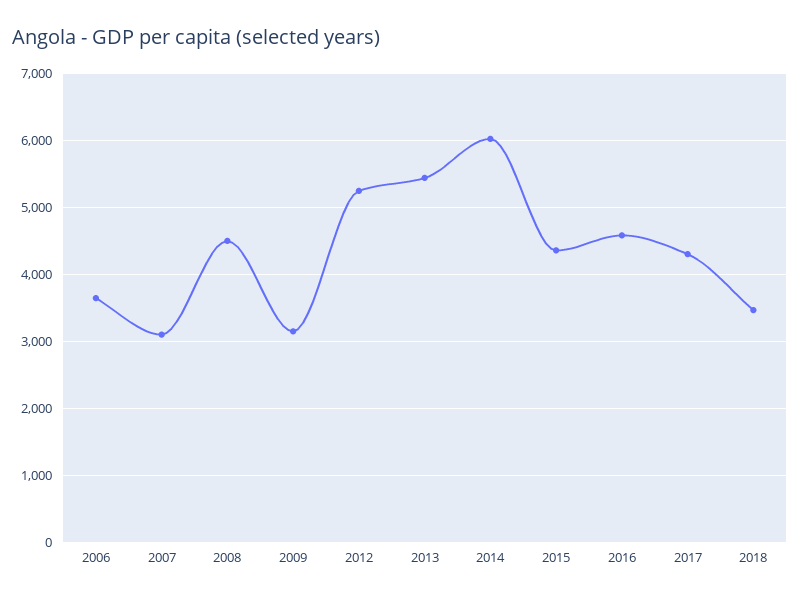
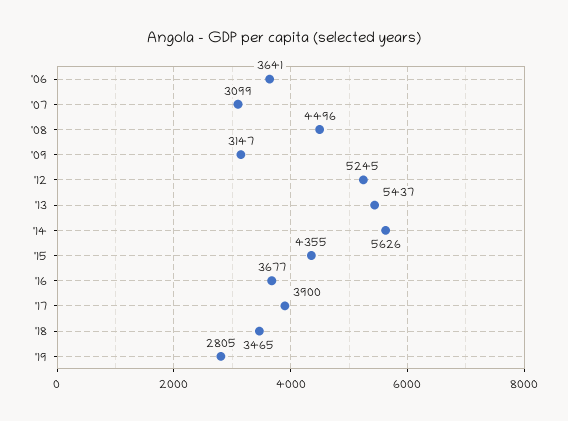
2014: 6000 -> 5626
2016: 4600 -> 3677
2017: 4300 -> 3900
'19: none -> 2805

